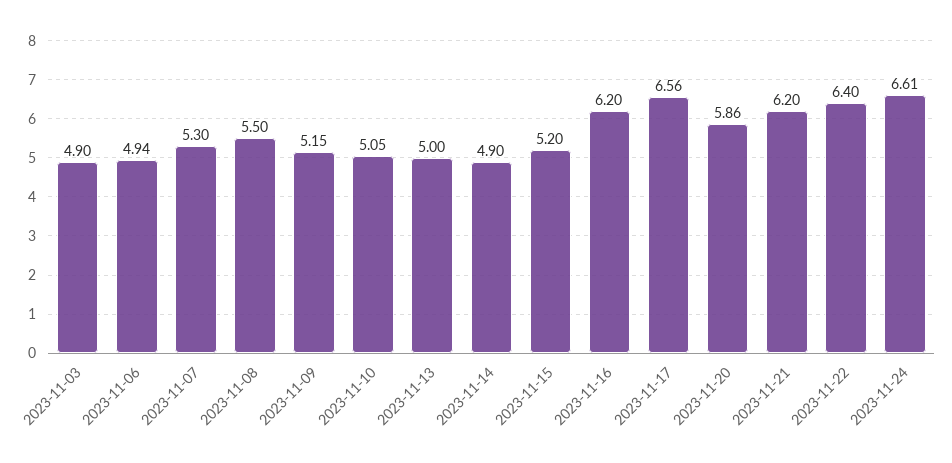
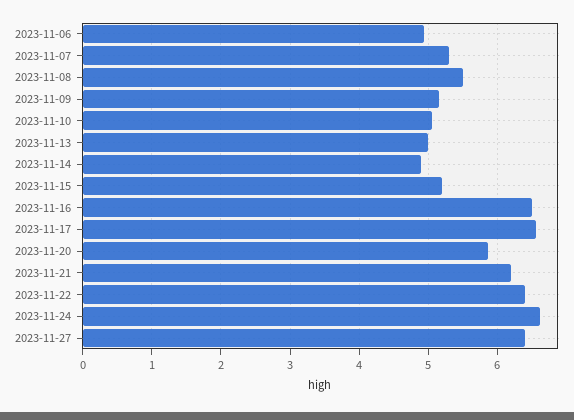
2023-11-03: 4.9 -> none
2023-11-16: 6.2 -> 6.5
2023-11-27: none -> 6.4

